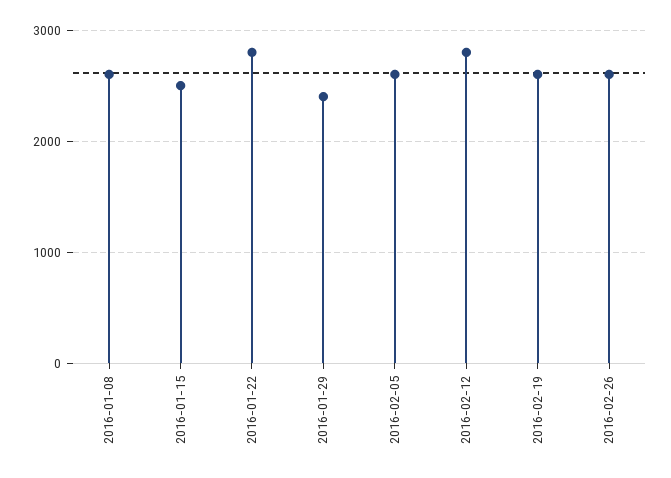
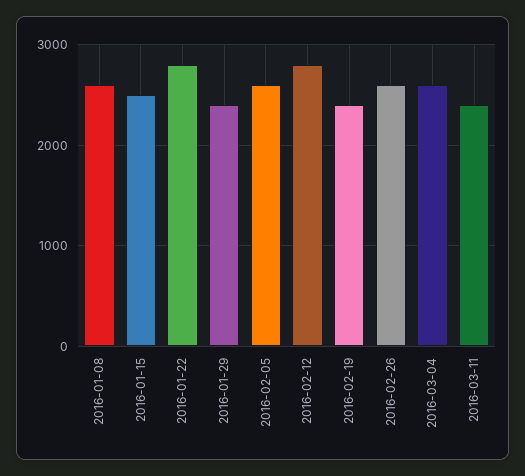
2016-02-19: 2600 -> 2400
2016-03-04: none -> 2600
2016-03-11: none -> 2400

